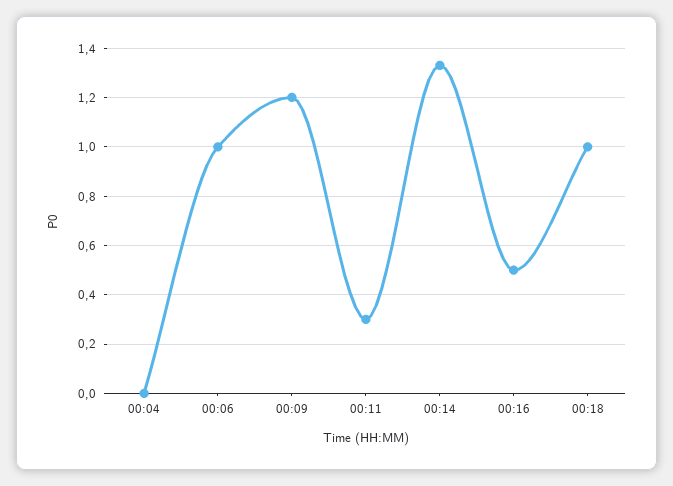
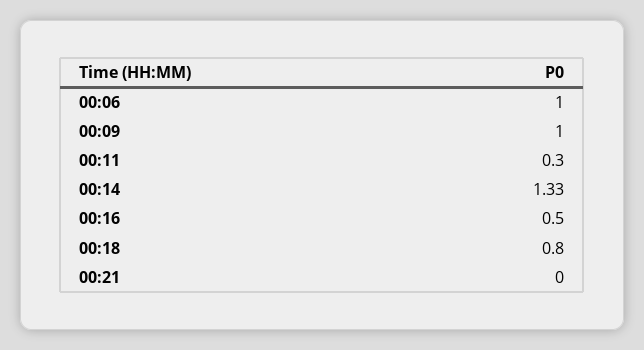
00:04: 0 -> none
00:09: 1.2 -> 1
00:18: 1 -> 0.8
00:21: none -> 0

